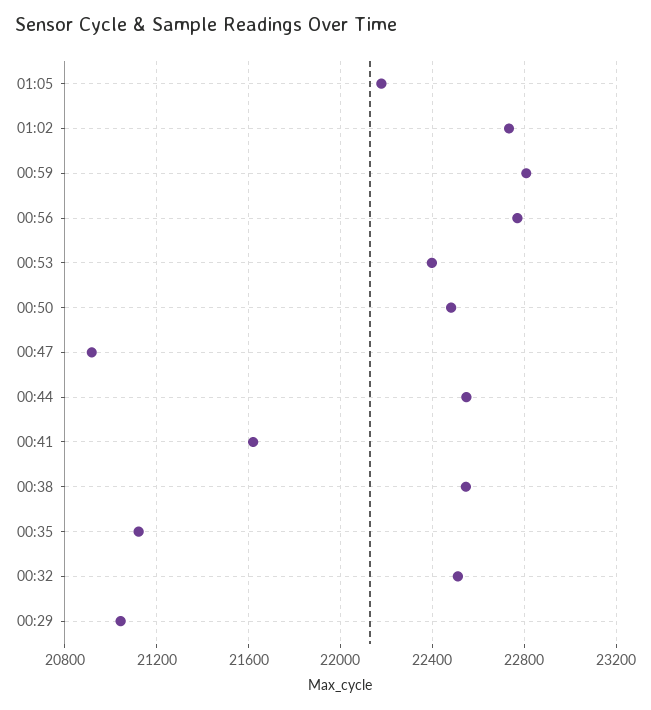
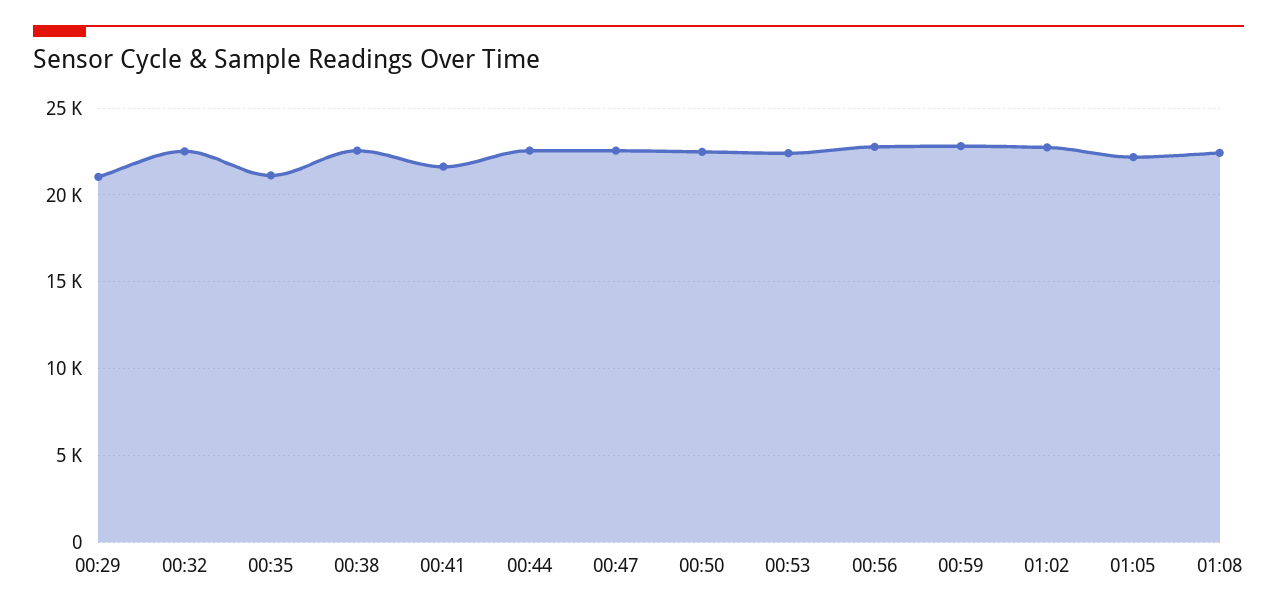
00:47: 20900 -> 22500
01:08: none -> 22500

